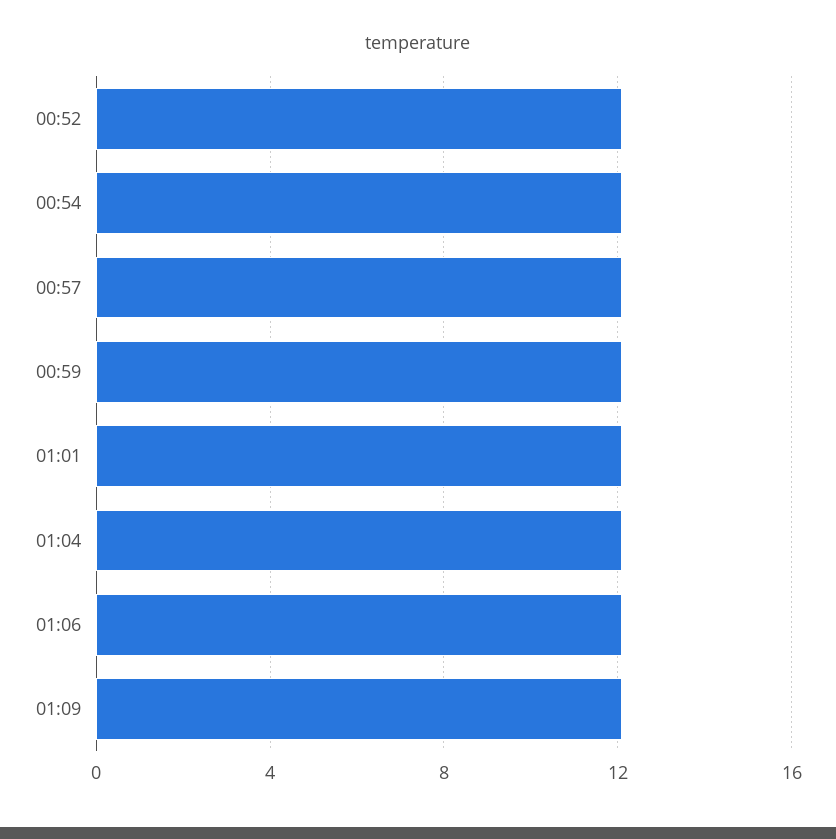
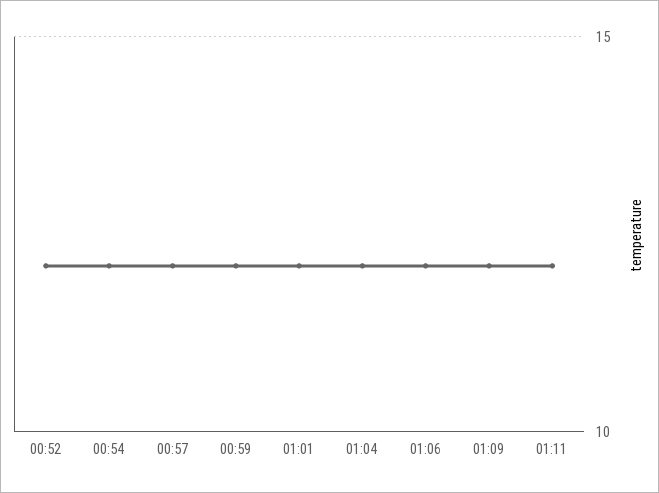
01:11: none -> 12

